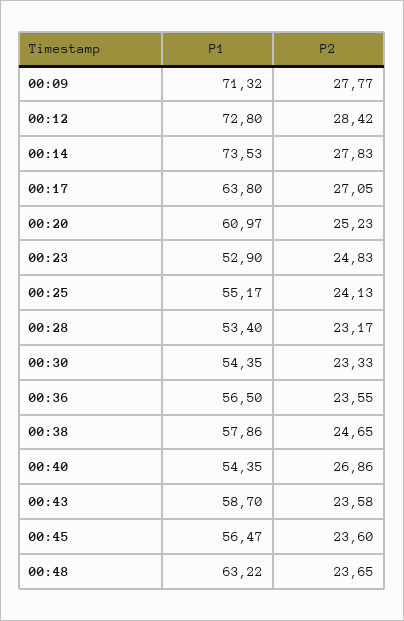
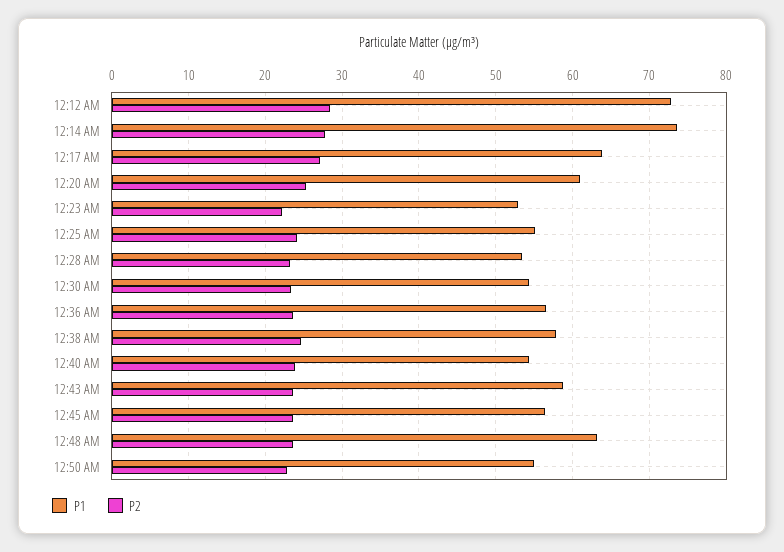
P1, 00:09: 71.32 -> none
P2, 00:09: 27.77 -> none
P2, 00:23: 24.83 -> 22
P2, 00:40: 26.86 -> 24
P1, 12:50 AM: none -> 55
P2, 12:50 AM: none -> 23

